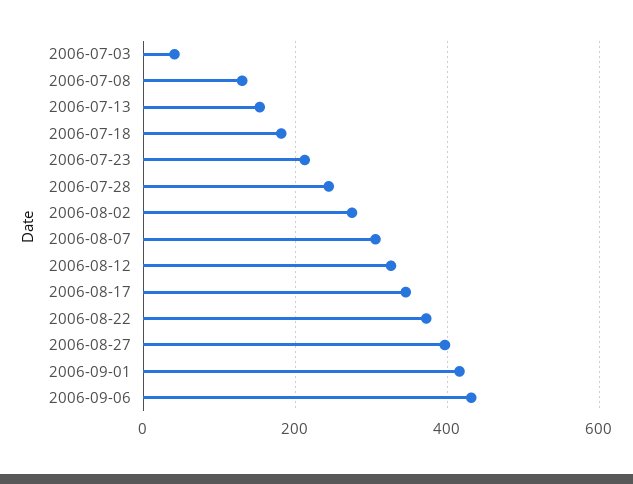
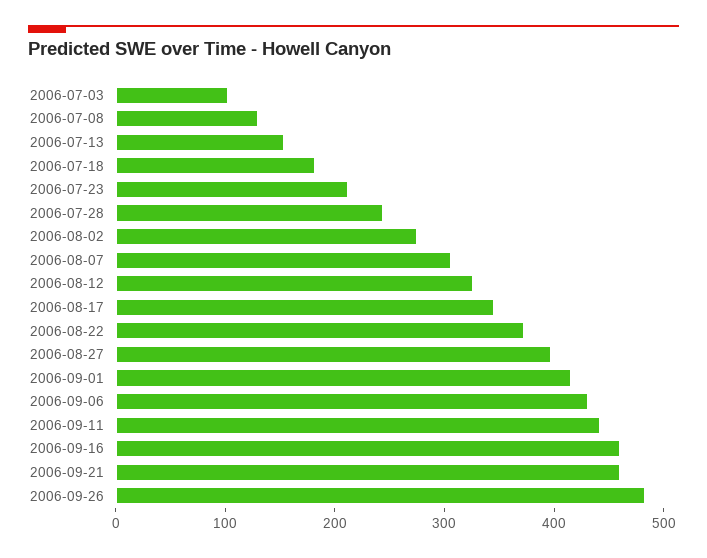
2006-07-03: 40 -> 100
2006-09-11: none -> 440
2006-09-16: none -> 460
2006-09-21: none -> 460
2006-09-26: none -> 480

